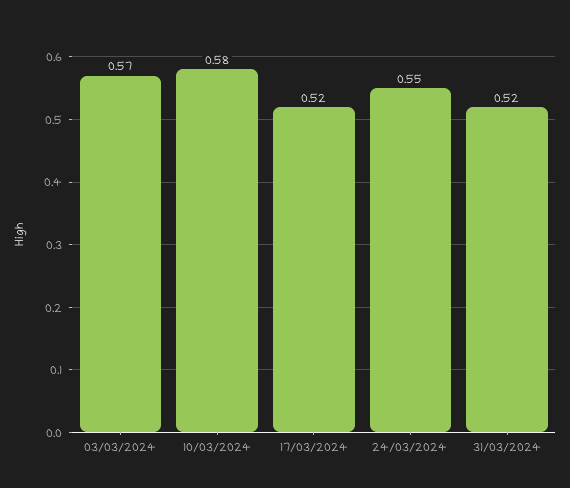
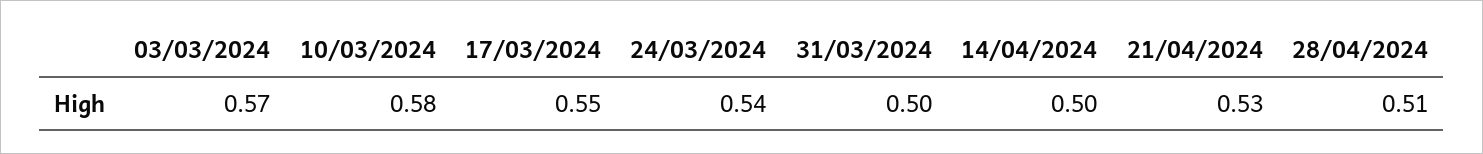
17/03/2024: 0.52 -> 0.55
24/03/2024: 0.55 -> 0.54
31/03/2024: 0.52 -> 0.5
14/04/2024: none -> 0.5
21/04/2024: none -> 0.53
28/04/2024: none -> 0.51

